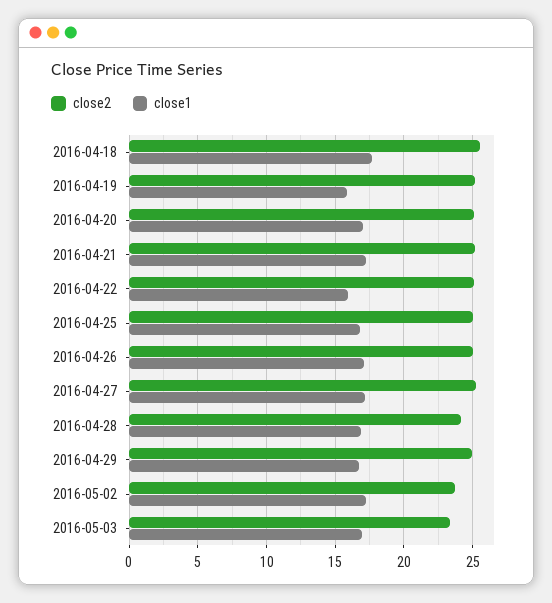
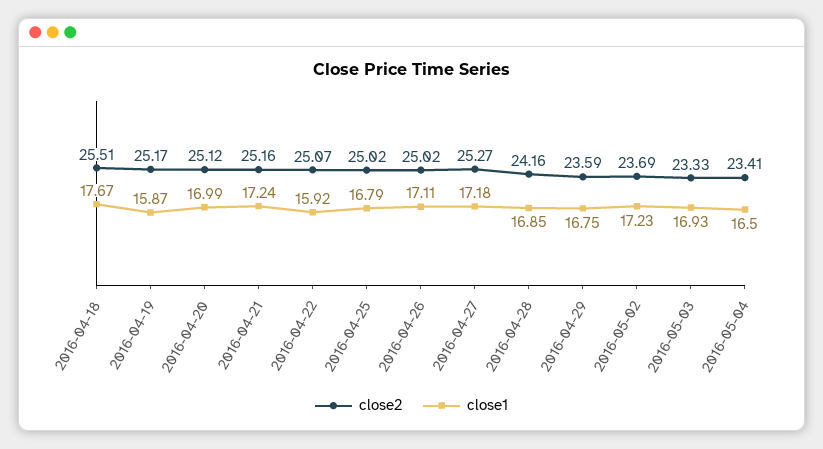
close2, 2016-04-29: 25 -> 23.59
close2, 2016-05-04: none -> 23.41
close1, 2016-05-04: none -> 16.5

